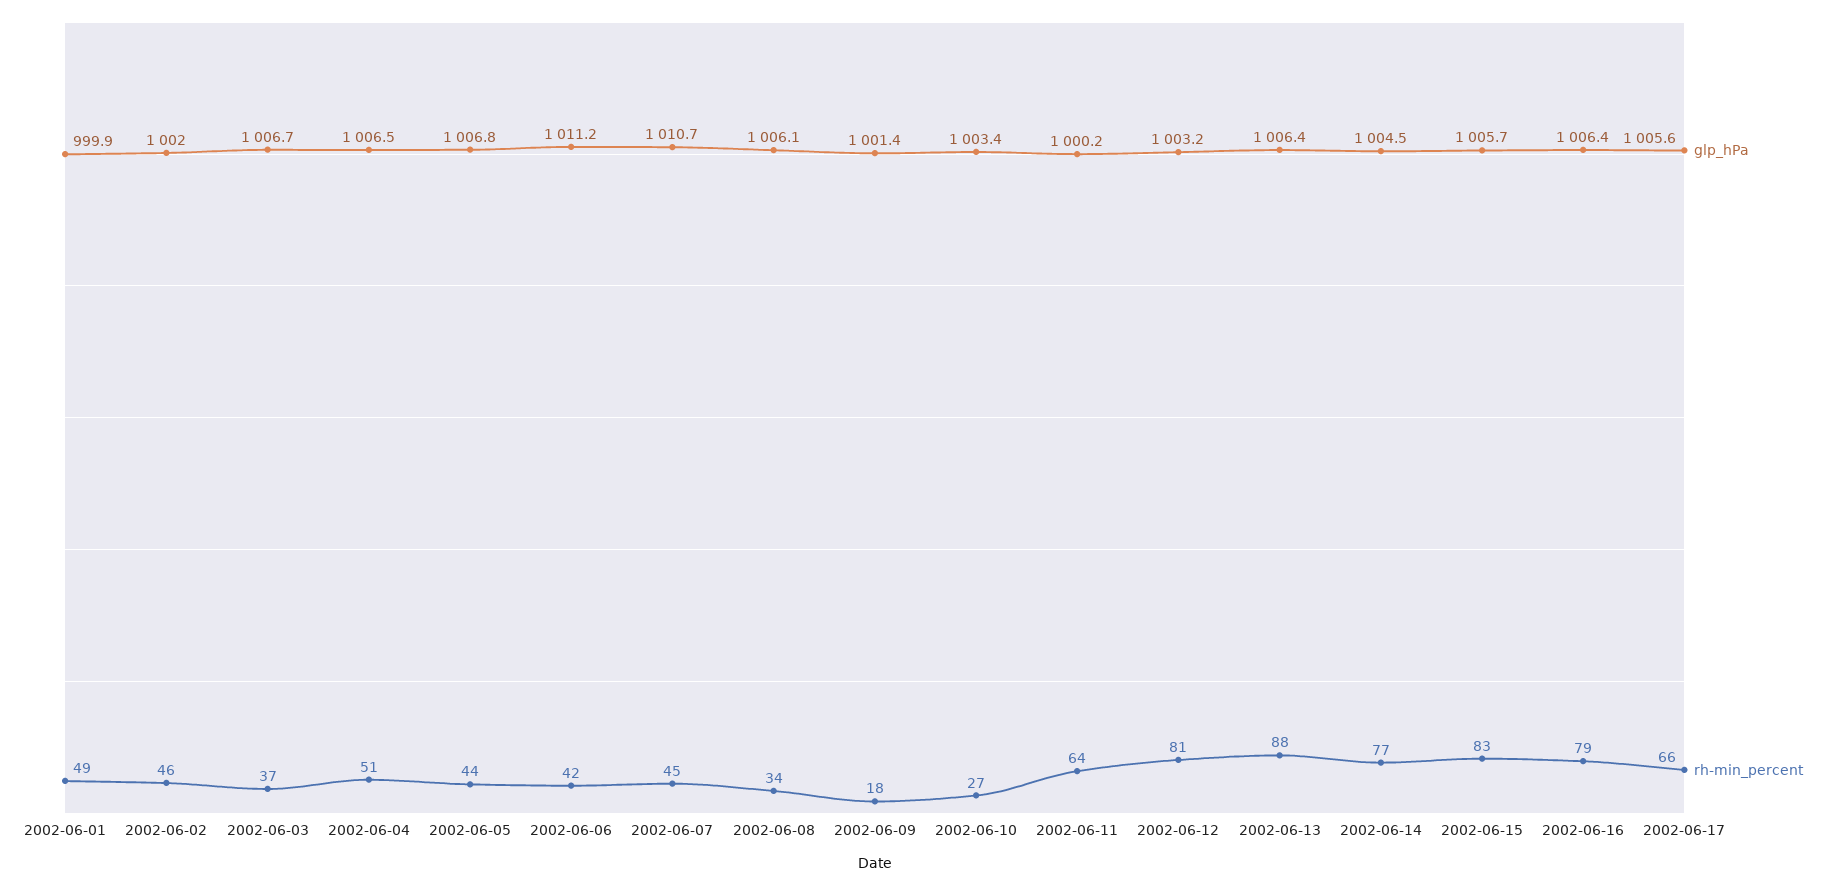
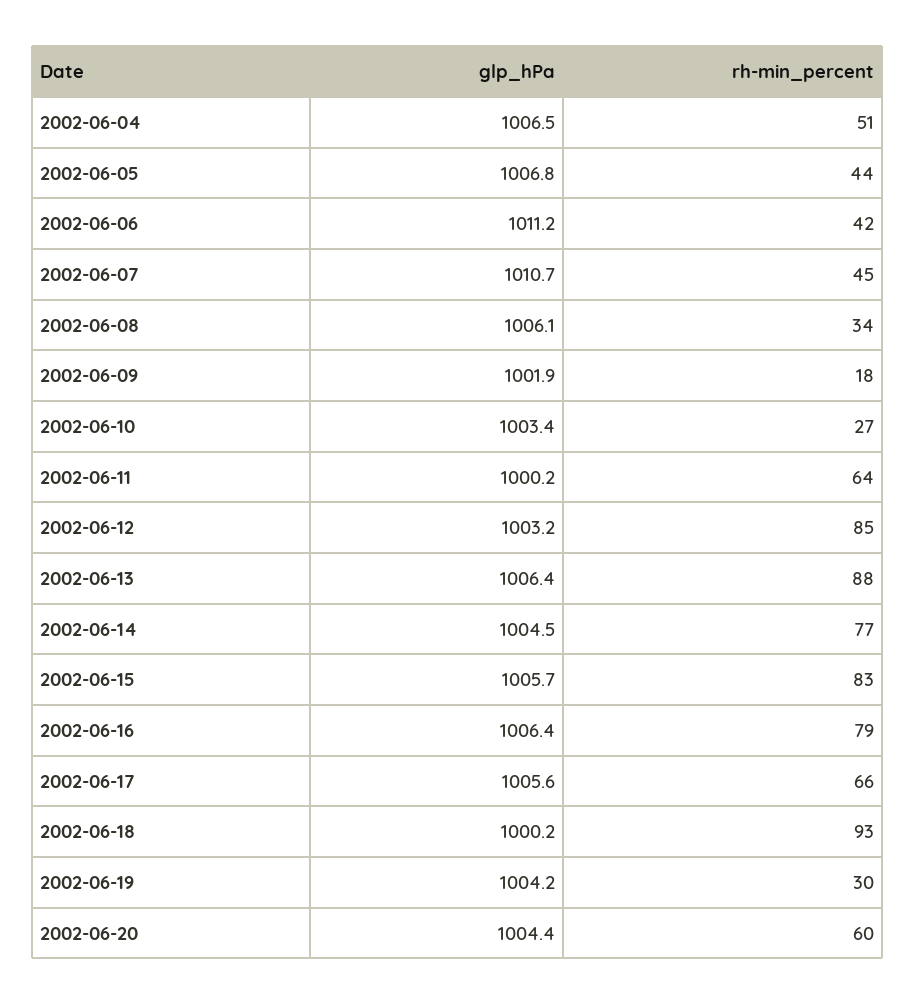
glp_hPa, 2002-06-01: 999.9 -> none
rh-min_percent, 2002-06-01: 49 -> none
glp_hPa, 2002-06-02: 1002 -> none
rh-min_percent, 2002-06-02: 46 -> none
glp_hPa, 2002-06-03: 1006.7 -> none
rh-min_percent, 2002-06-03: 37 -> none
glp_hPa, 2002-06-09: 1001.4 -> 1001.9
rh-min_percent, 2002-06-12: 81 -> 85
glp_hPa, 2002-06-18: none -> 1000.2
rh-min_percent, 2002-06-18: none -> 93
glp_hPa, 2002-06-19: none -> 1004.2
rh-min_percent, 2002-06-19: none -> 30
glp_hPa, 2002-06-20: none -> 1004.4
rh-min_percent, 2002-06-20: none -> 60

